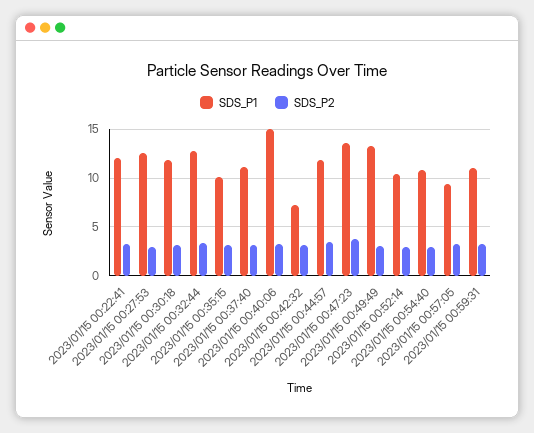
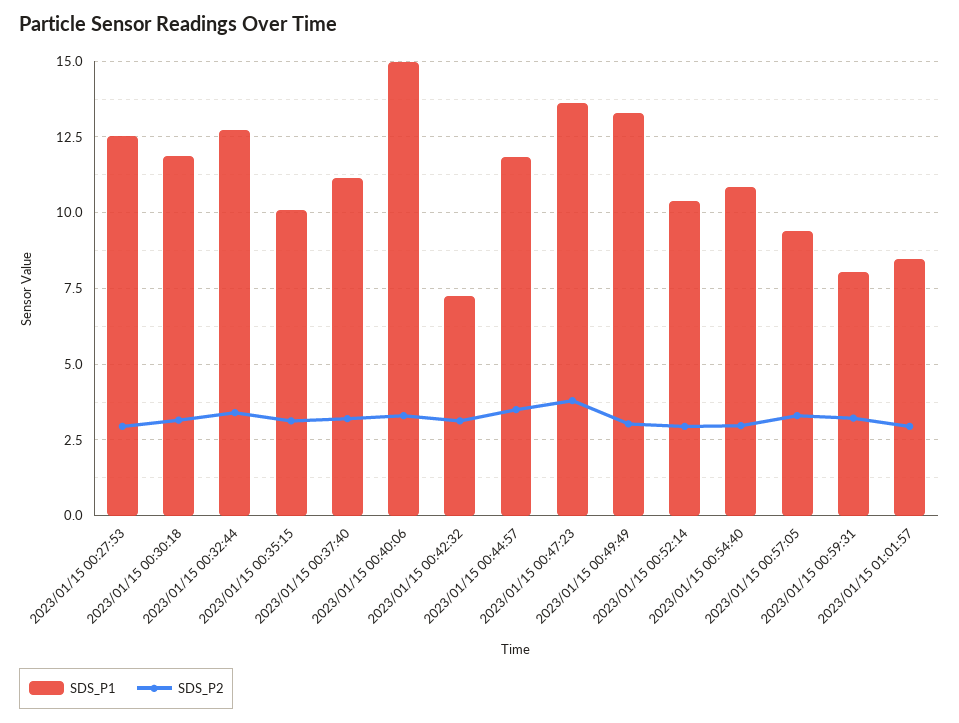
SDS_P1, 2023/01/15 00:22:41: 12 -> none
SDS_P2, 2023/01/15 00:22:41: 3 -> none
SDS_P1, 2023/01/15 00:59:31: 11 -> 8
SDS_P1, 2023/01/15 01:01:57: none -> 8.5
SDS_P2, 2023/01/15 01:01:57: none -> 3

